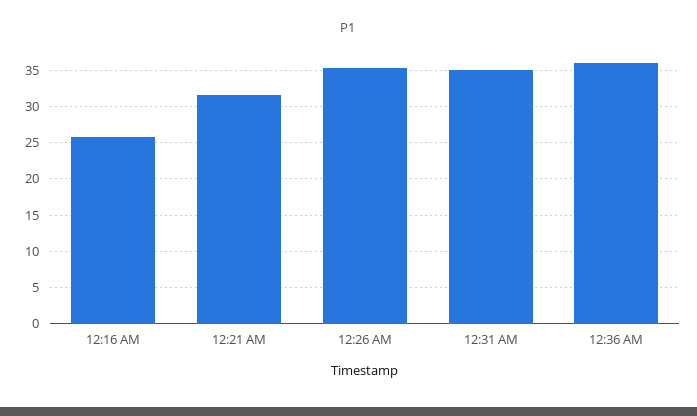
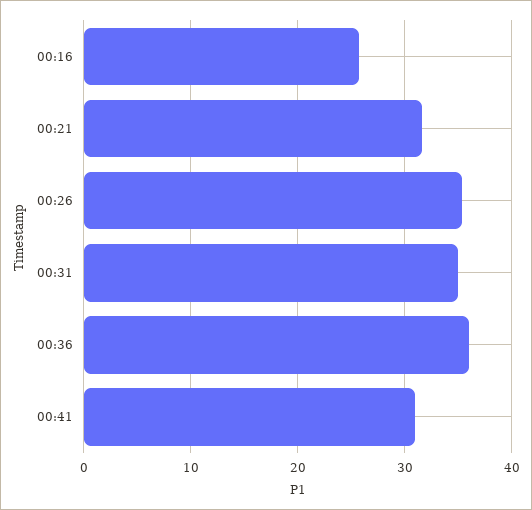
00:41: none -> 31

